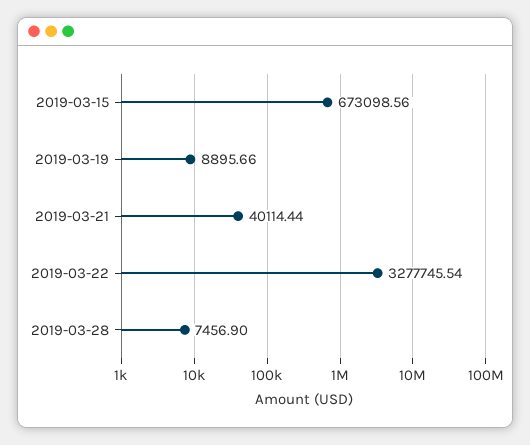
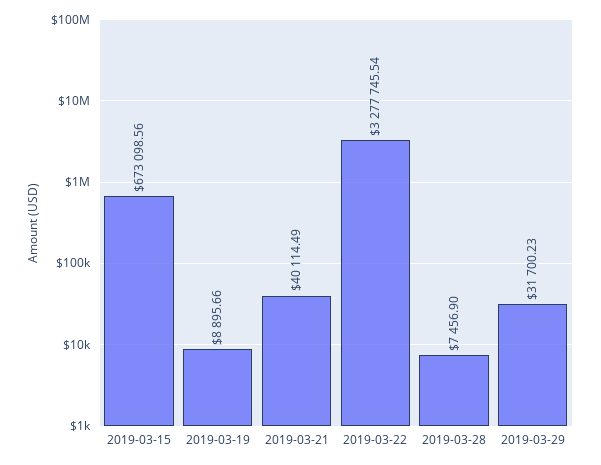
2019-03-21: 40114.44 -> 40114.49
2019-03-29: none -> 31700.23

